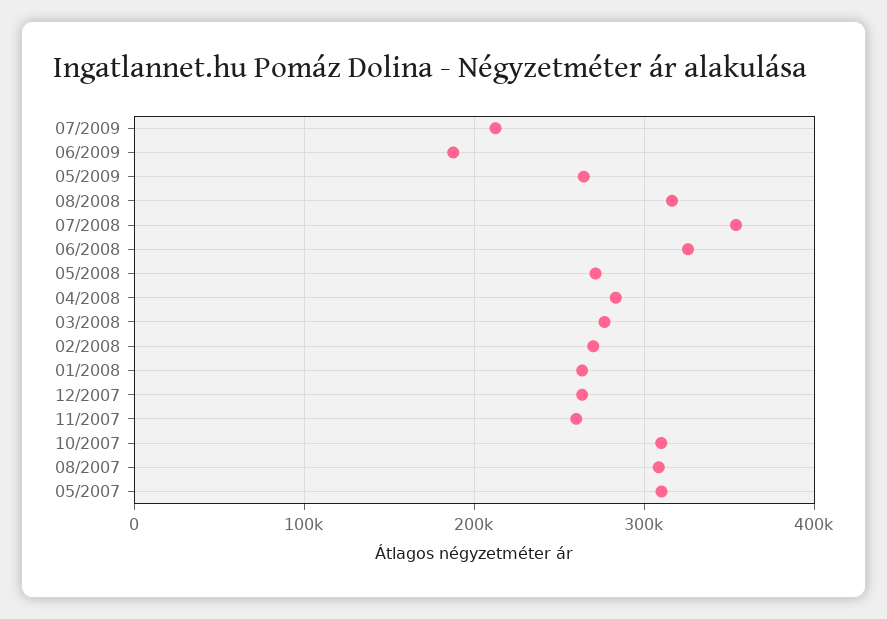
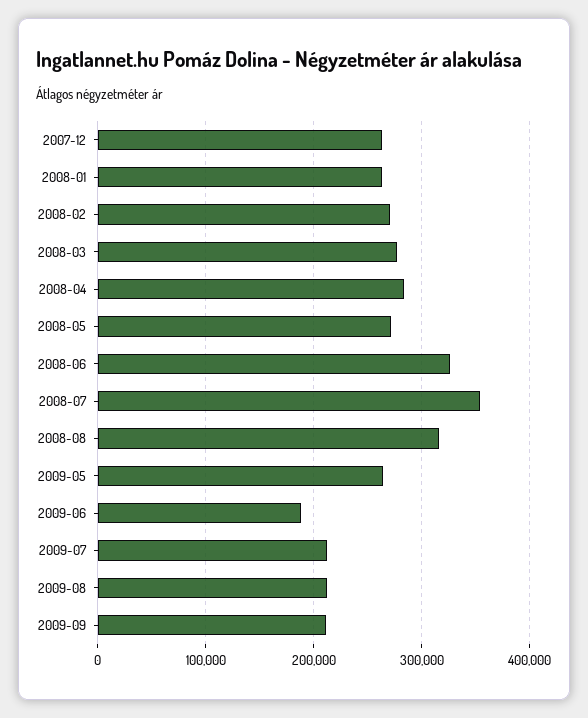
11/2007: 260000 -> none
10/2007: 310000 -> none
08/2007: 310000 -> none
05/2007: 310000 -> none
2009-08: none -> 210000
2009-09: none -> 210000

